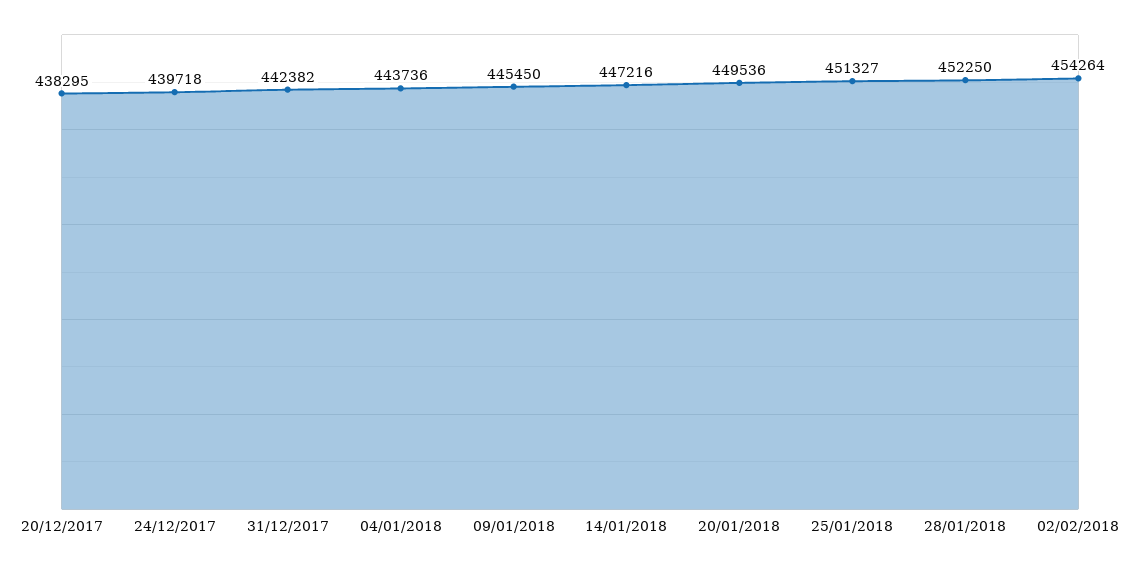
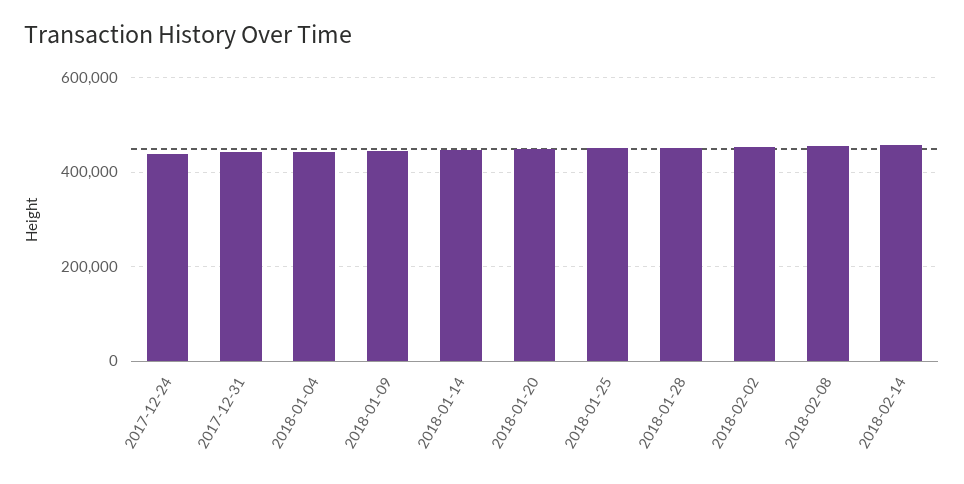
20/12/2017: 438295 -> none
2018-02-08: none -> 460000
2018-02-14: none -> 460000

